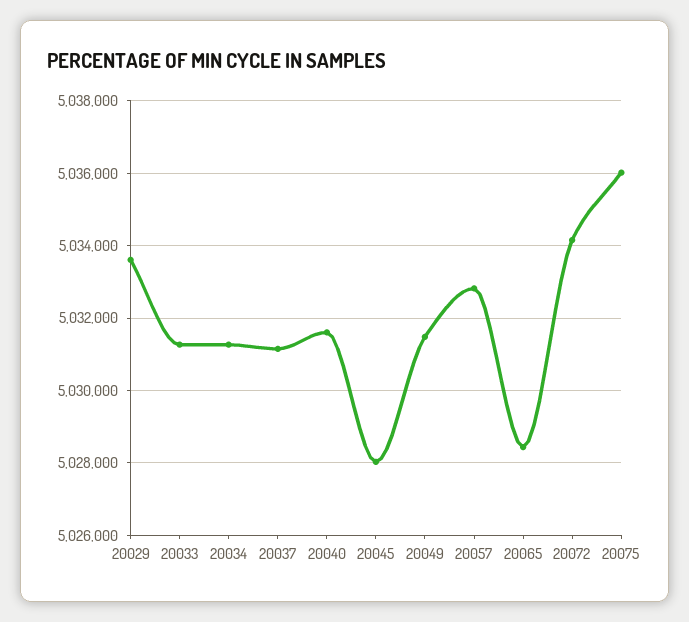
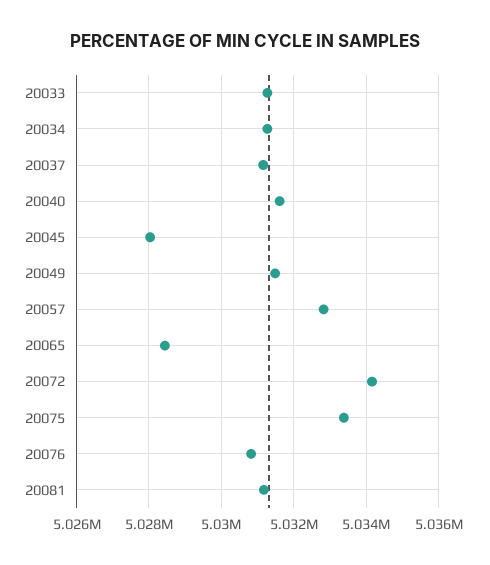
20029: 5033600 -> none
20075: 5036000 -> 5033400
20076: none -> 5030800
20081: none -> 5031200

